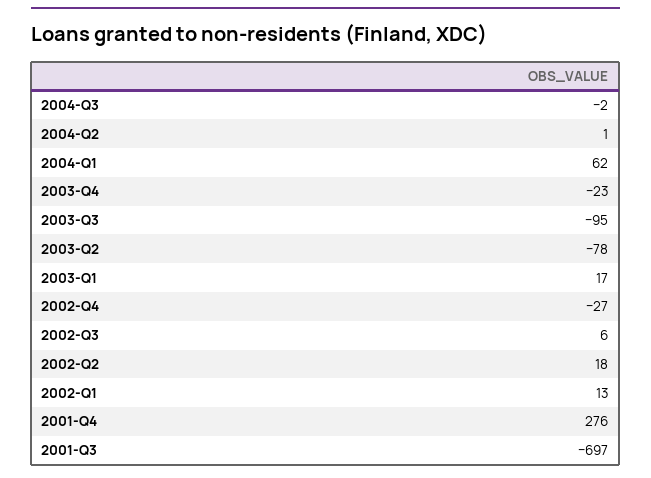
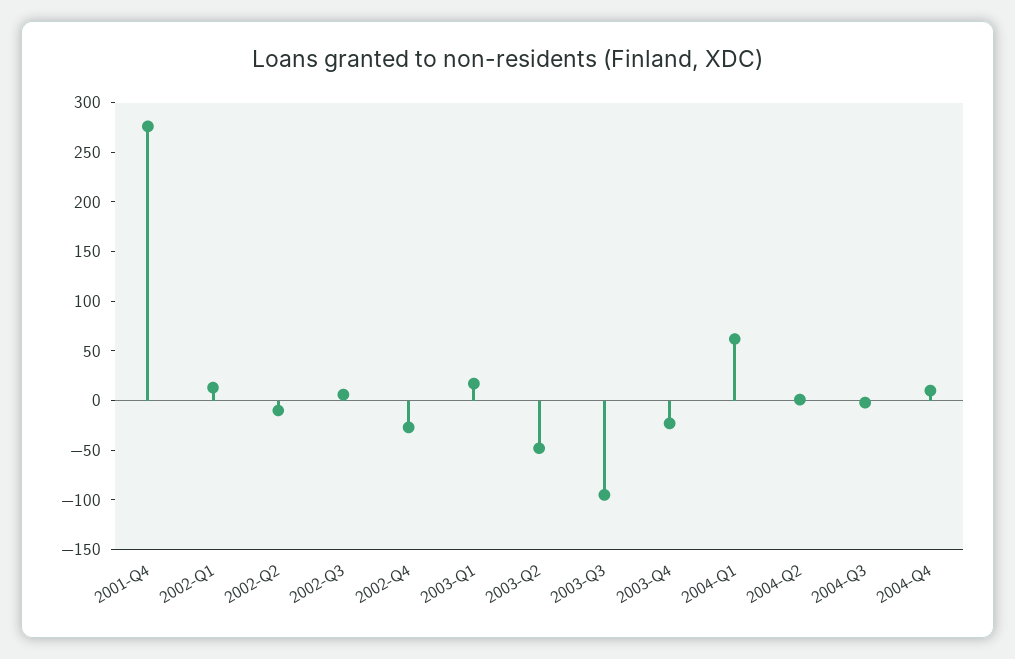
2003-Q2: -78 -> -50
2002-Q2: 18 -> -10
2001-Q3: -697 -> none
2004-Q4: none -> 10

